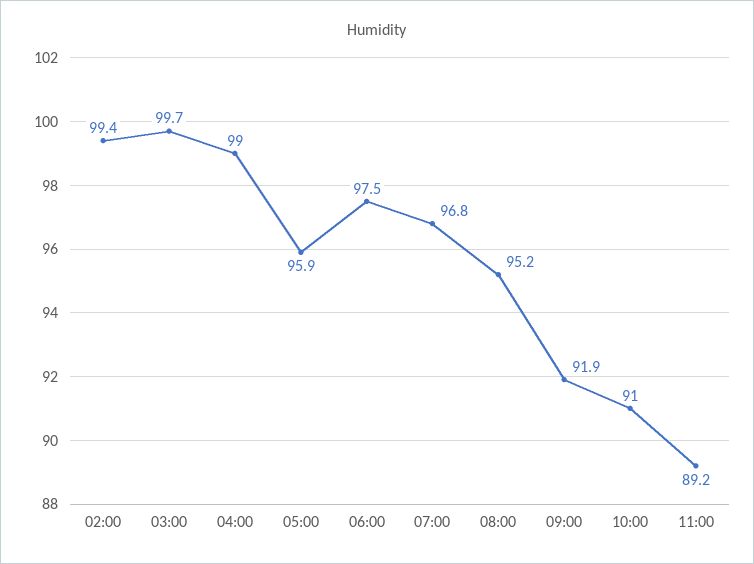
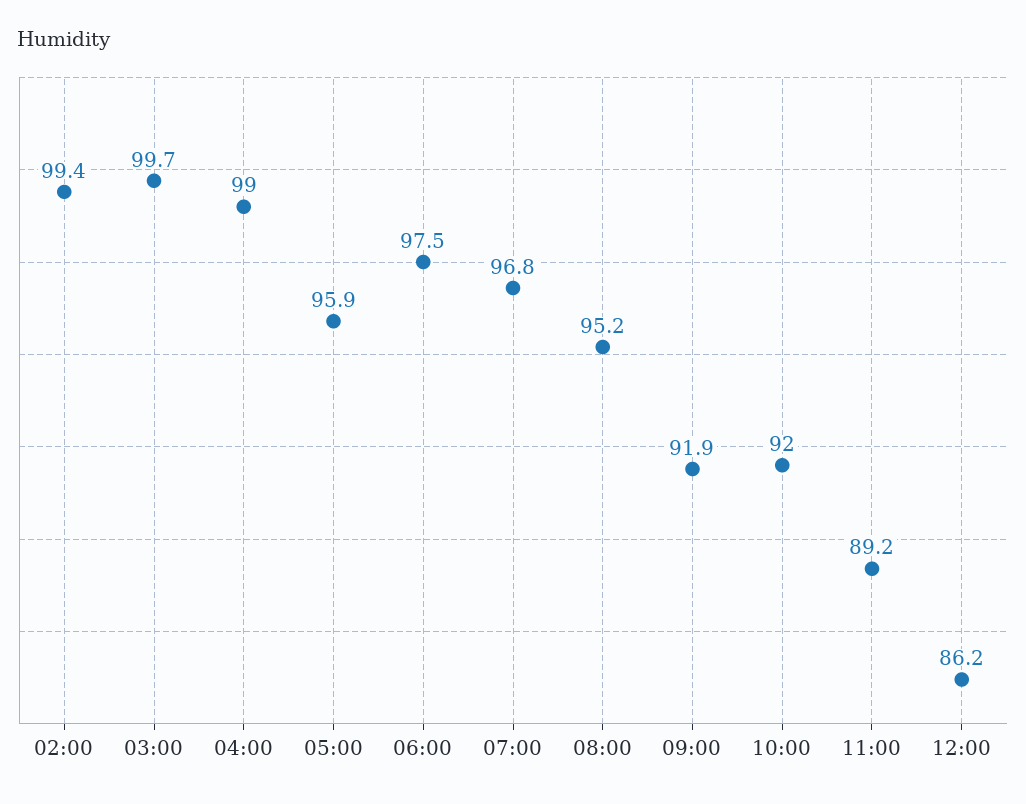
10:00: 91 -> 92
12:00: none -> 86.2

